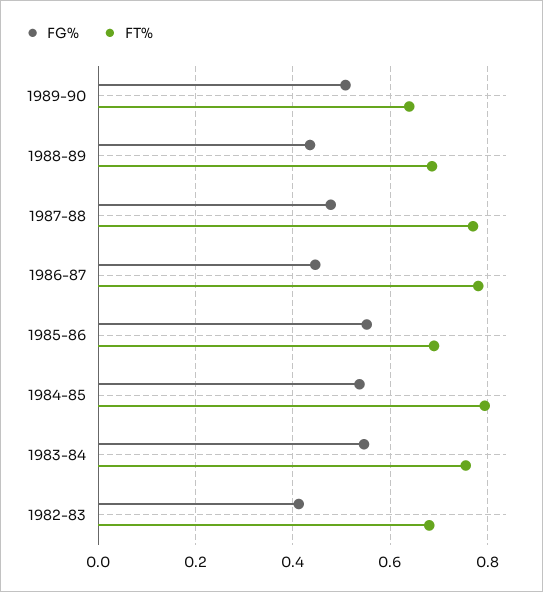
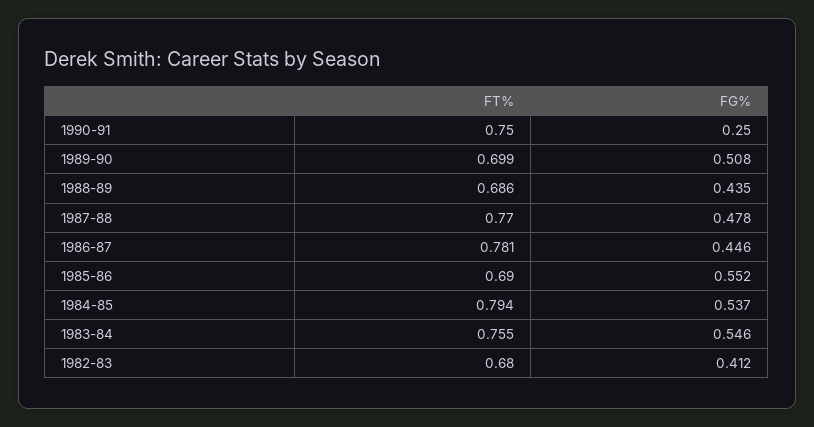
FT%, 1989-90: 0.64 -> 0.699
FT%, 1990-91: none -> 0.75
FG%, 1990-91: none -> 0.25

